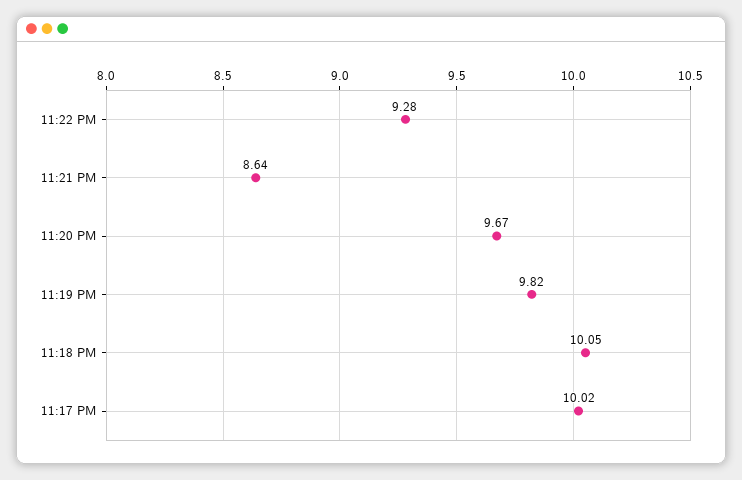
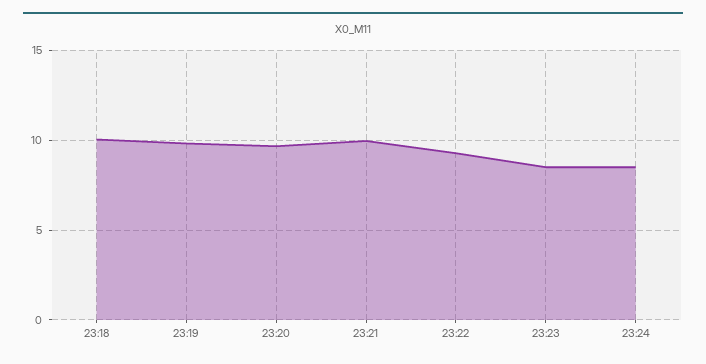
11:21 PM: 8.64 -> 10
11:17 PM: 10.02 -> none
23:23: none -> 8.5
23:24: none -> 8.5

